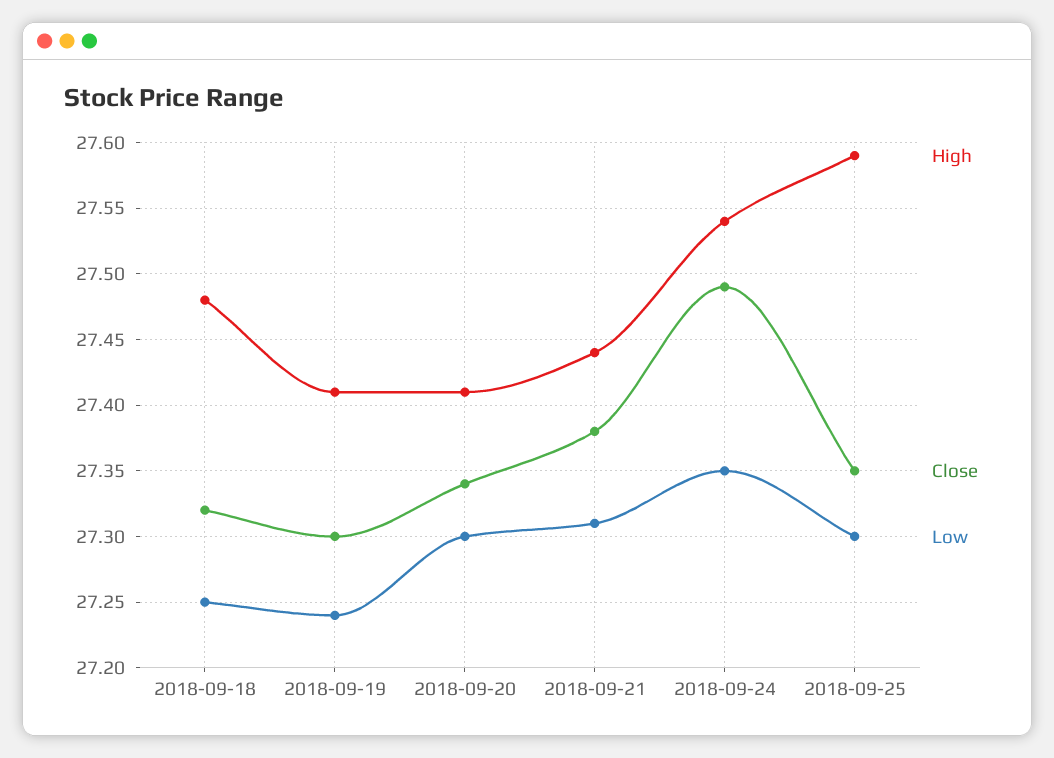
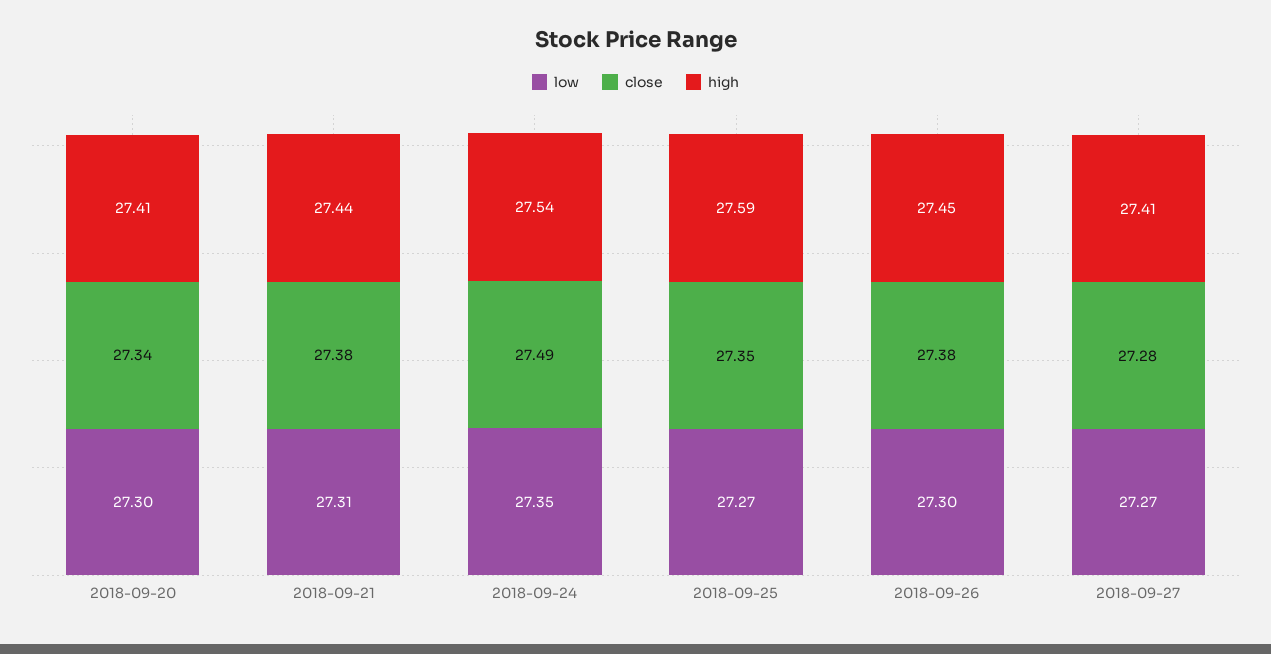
High, 2018-09-18: 27.48 -> none
Close, 2018-09-18: 27.32 -> none
Low, 2018-09-18: 27.25 -> none
High, 2018-09-19: 27.41 -> none
Close, 2018-09-19: 27.3 -> none
Low, 2018-09-19: 27.24 -> none
Low, 2018-09-25: 27.3 -> 27.27
Low, 2018-09-26: none -> 27.3
Close, 2018-09-26: none -> 27.38
High, 2018-09-26: none -> 27.45
Low, 2018-09-27: none -> 27.27
Close, 2018-09-27: none -> 27.28
High, 2018-09-27: none -> 27.41

